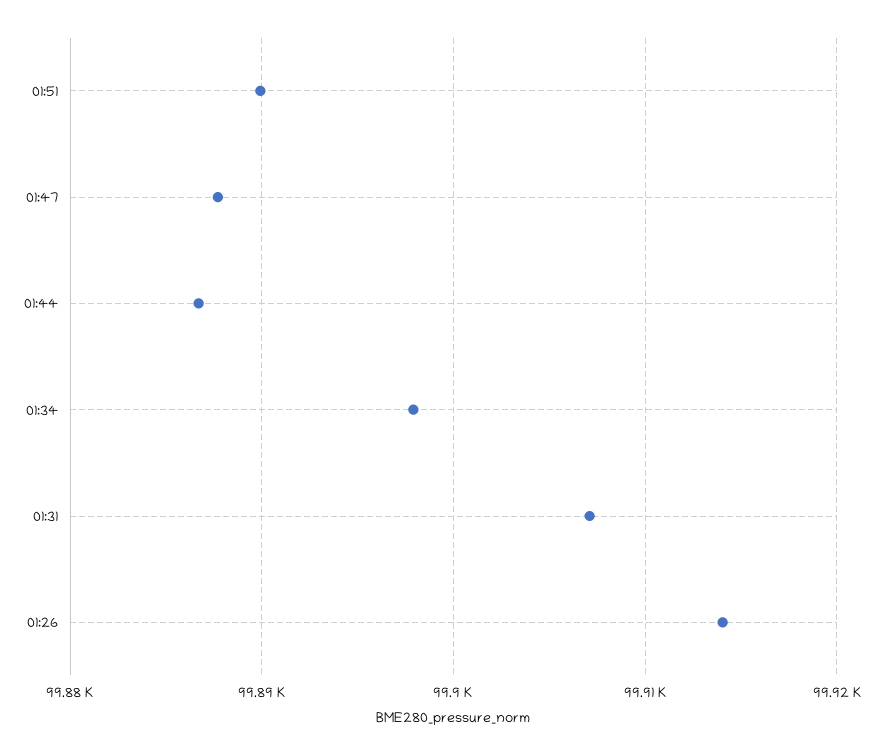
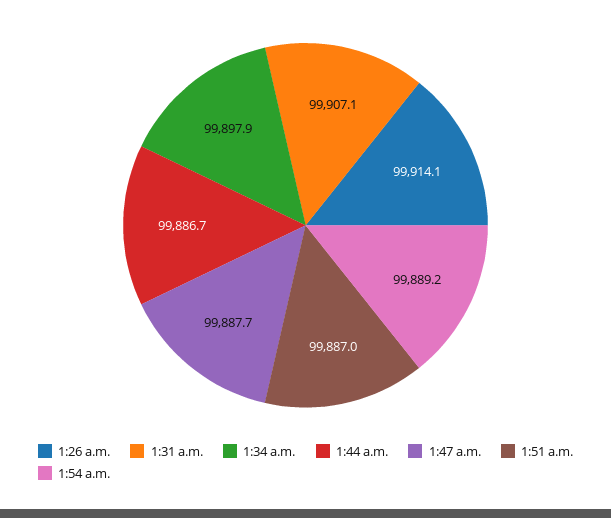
01:51: 99890 -> 99887
1:54 a.m.: none -> 99889.2

